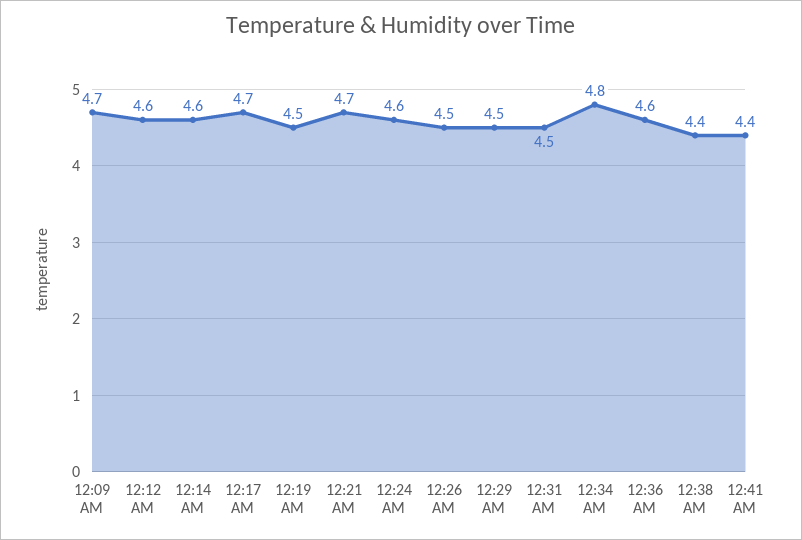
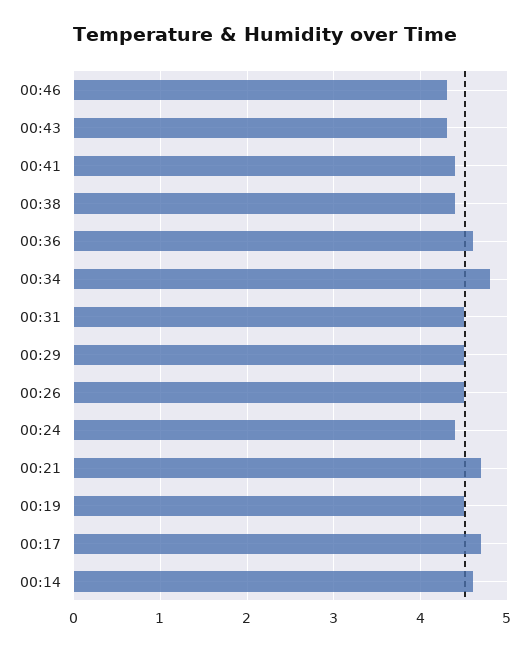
12:09 AM: 4.7 -> none
12:12 AM: 4.6 -> none
12:24 AM: 4.6 -> 4.4
00:46: none -> 4.3
00:43: none -> 4.3

